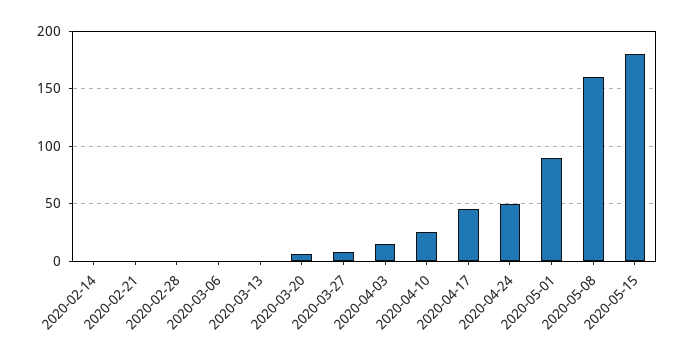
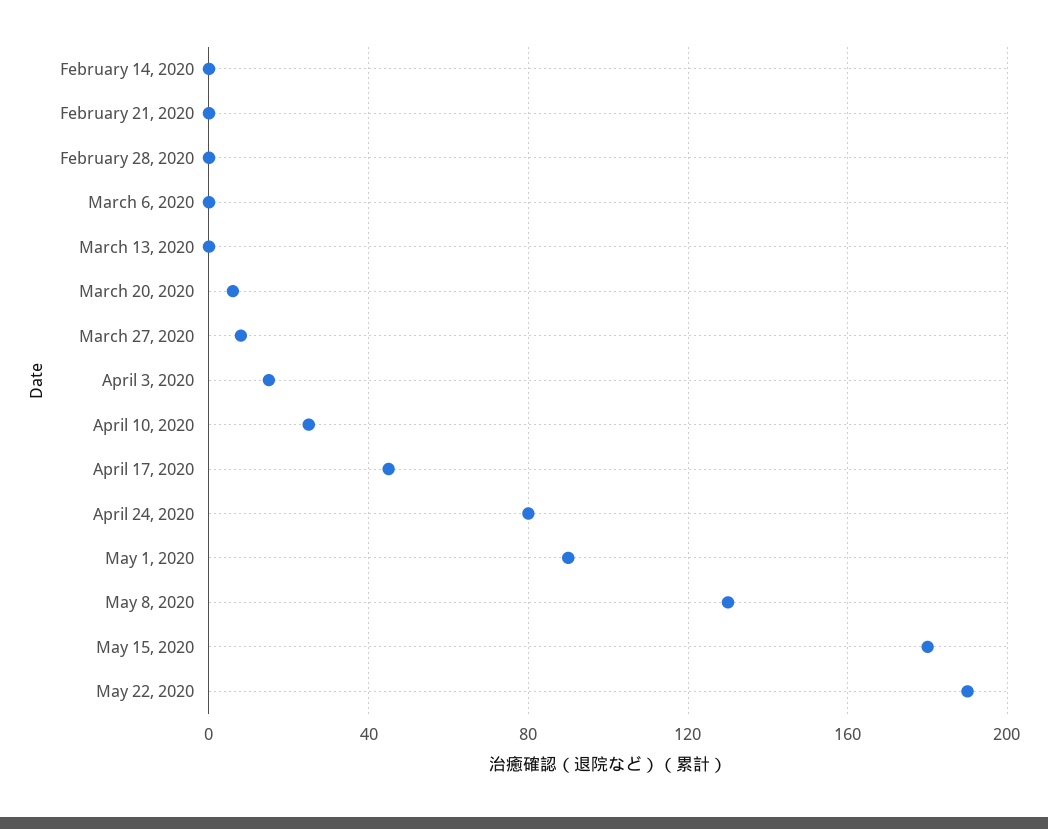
2020-04-24: 50 -> 80
2020-05-08: 160 -> 130
May 22, 2020: none -> 190

